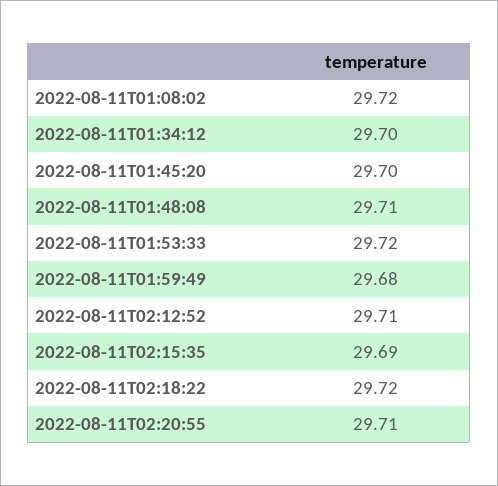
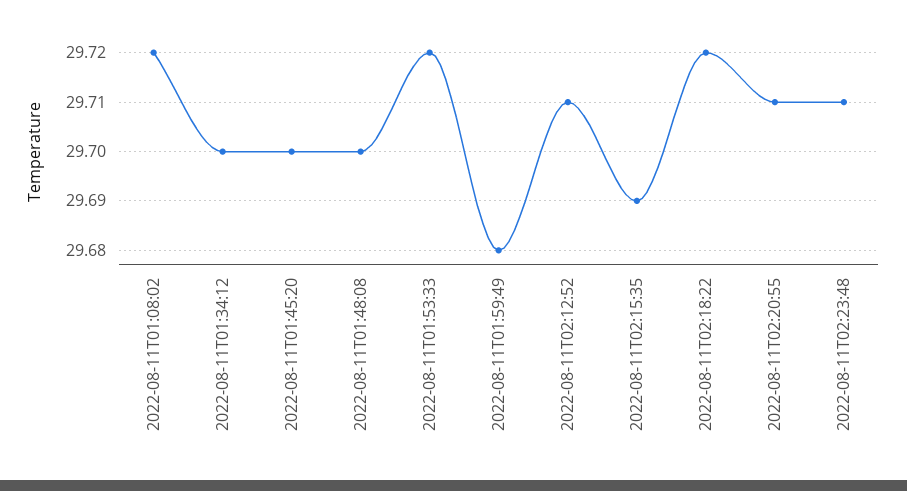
2022-08-11T01:48:08: 29.71 -> 29.7
2022-08-11T02:23:48: none -> 29.71

